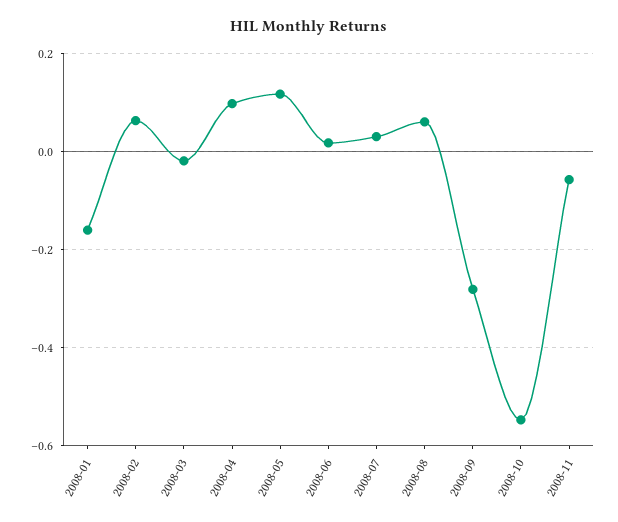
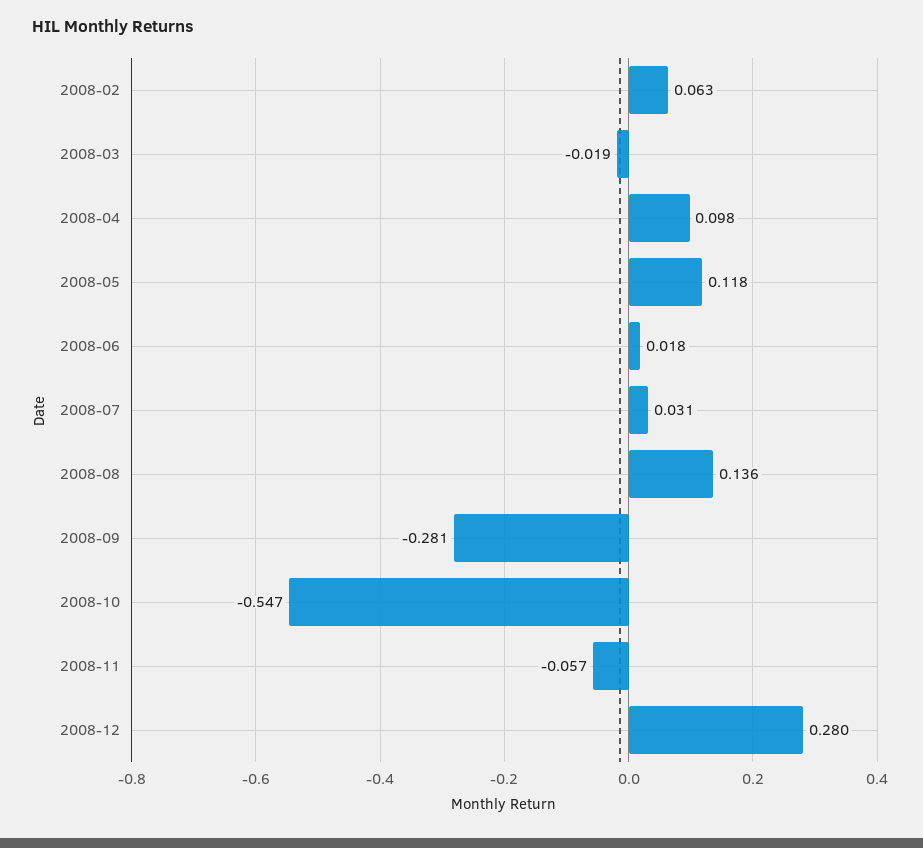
2008-01: -0.16 -> none
2008-08: 0.06 -> 0.136
2008-12: none -> 0.28

